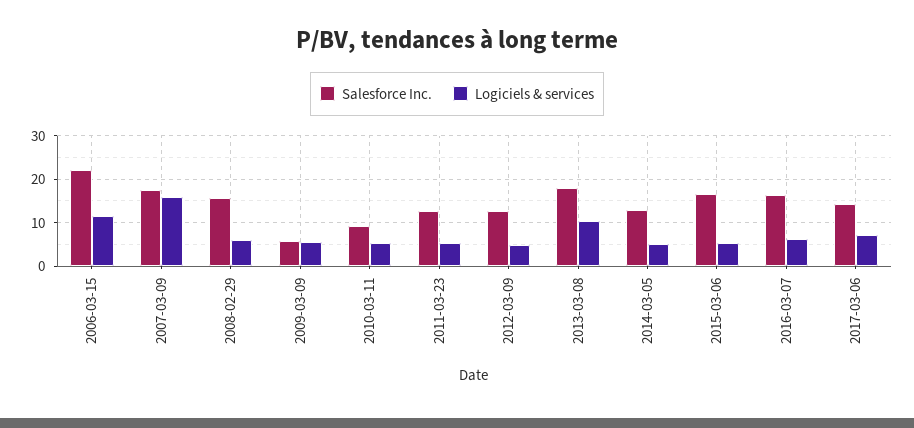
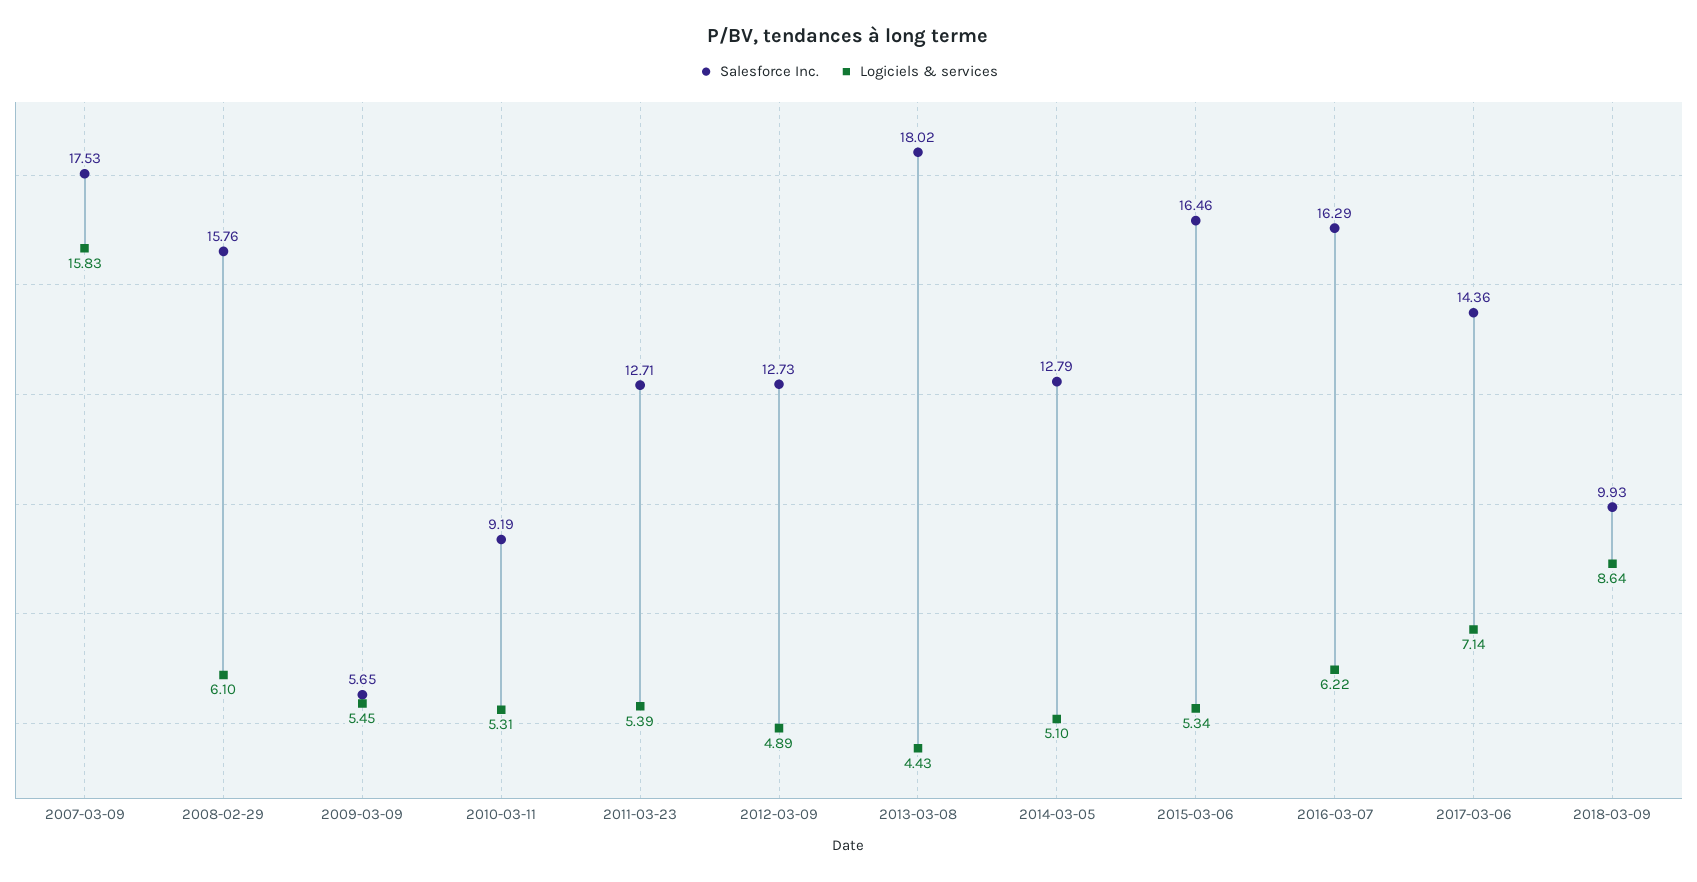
Salesforce Inc., 2006-03-15: 22 -> none
Logiciels & services, 2006-03-15: 12 -> none
Logiciels & services, 2013-03-08: 10 -> 4.43
Salesforce Inc., 2018-03-09: none -> 9.93
Logiciels & services, 2018-03-09: none -> 8.64

